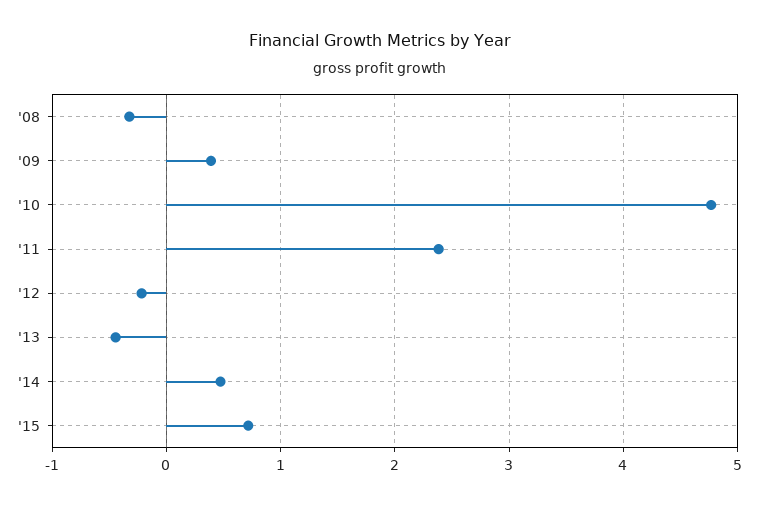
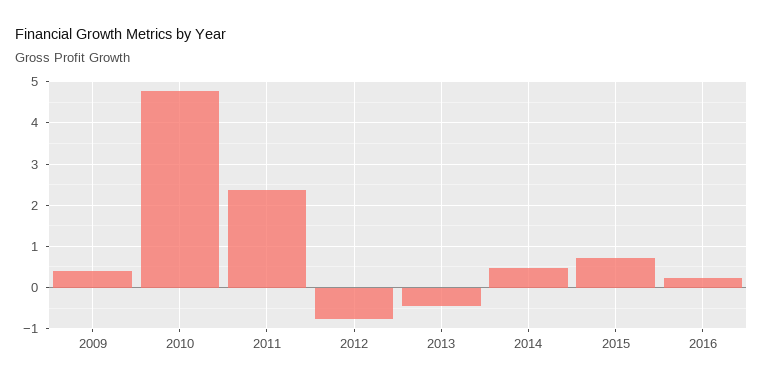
'08: -0.3 -> none
'12: -0.2 -> -0.8
2016: none -> 0.2

